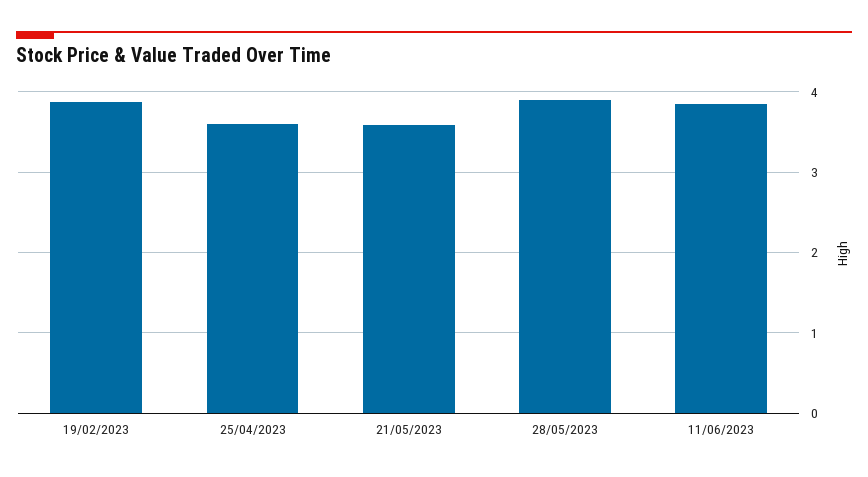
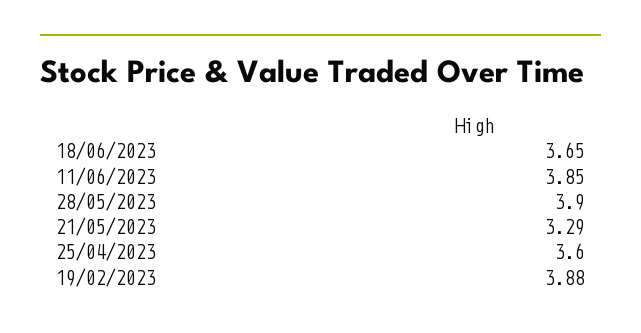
21/05/2023: 3.6 -> 3.29
18/06/2023: none -> 3.65

